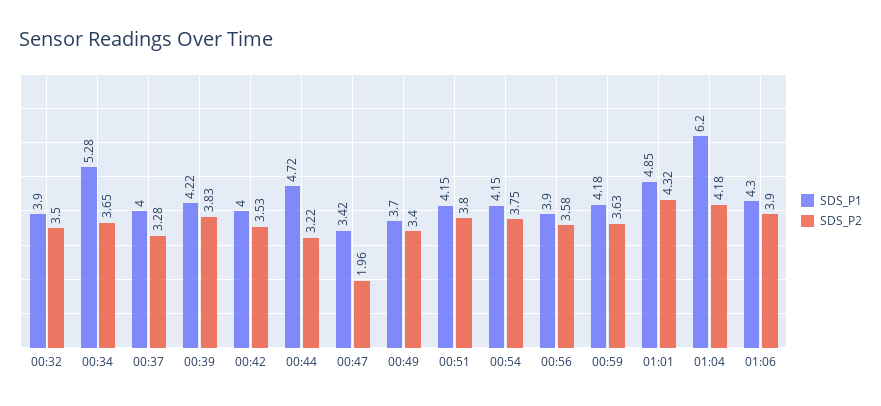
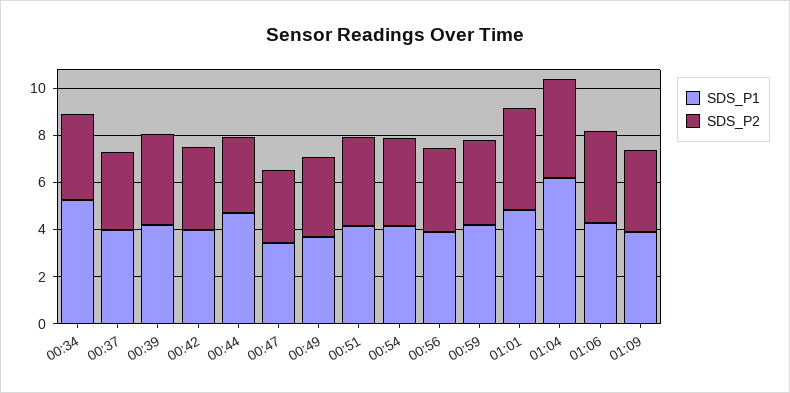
SDS_P1, 00:32: 3.9 -> none
SDS_P2, 00:32: 3.5 -> none
SDS_P2, 00:47: 1.96 -> 3
SDS_P1, 01:09: none -> 4
SDS_P2, 01:09: none -> 3.5

